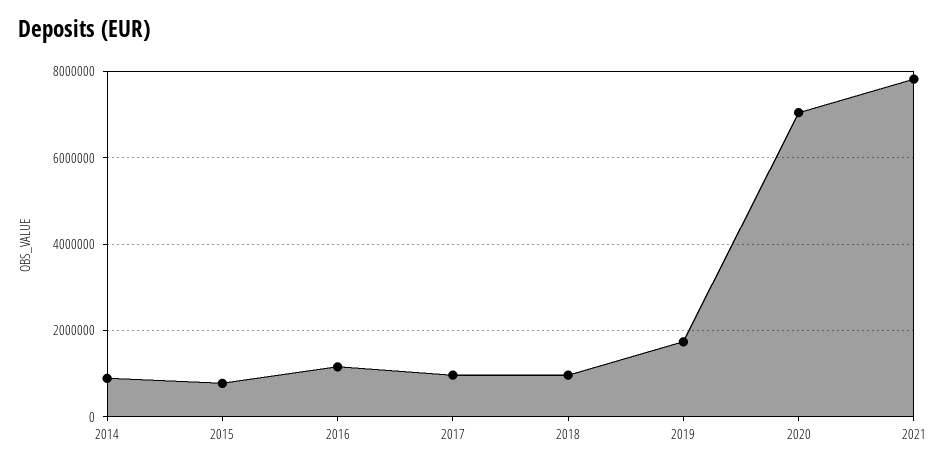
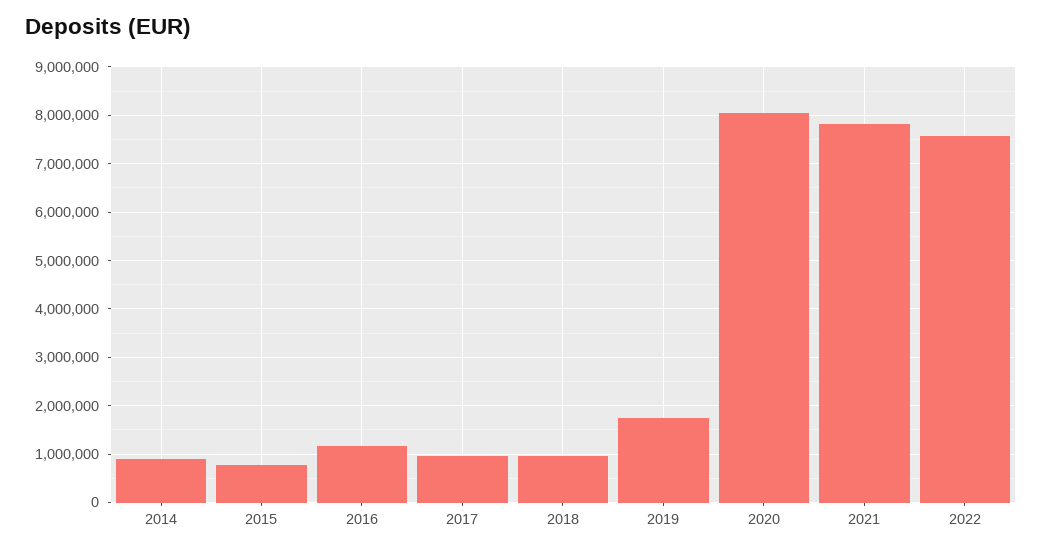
2020: 7000000 -> 8000000
2022: none -> 7600000

